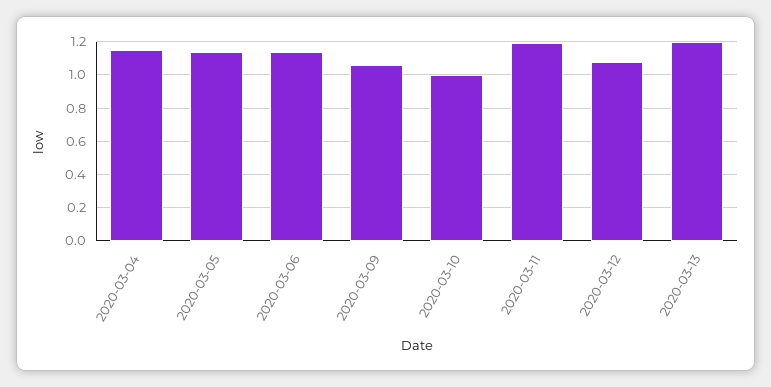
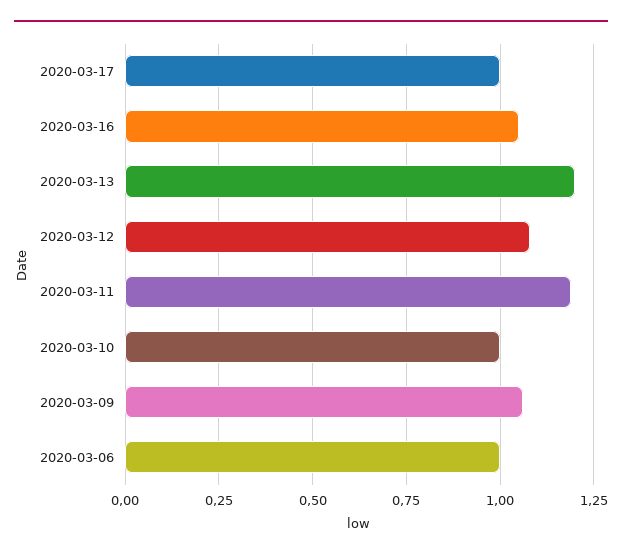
2020-03-04: 1.15 -> none
2020-03-05: 1.15 -> none
2020-03-06: 1.15 -> 1
2020-03-17: none -> 1
2020-03-16: none -> 1.05

